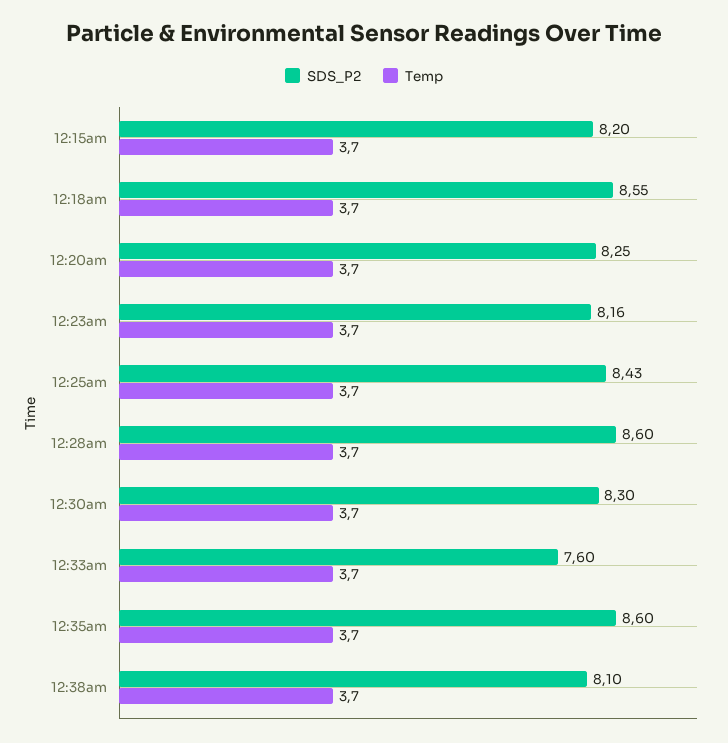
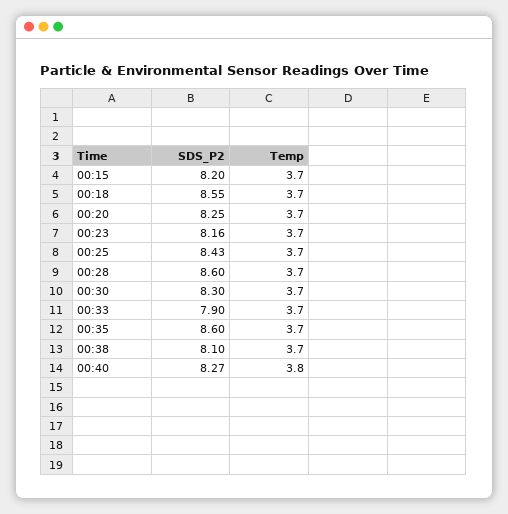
SDS_P2, 12:33am: 7.6 -> 7.9
SDS_P2, 00:40: none -> 8.27
Temp, 00:40: none -> 3.8

